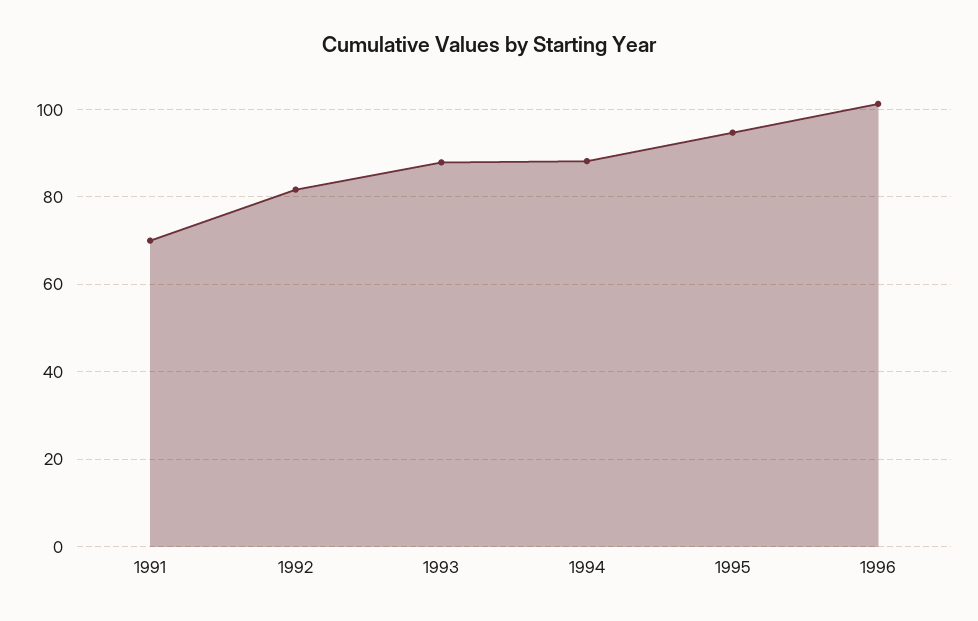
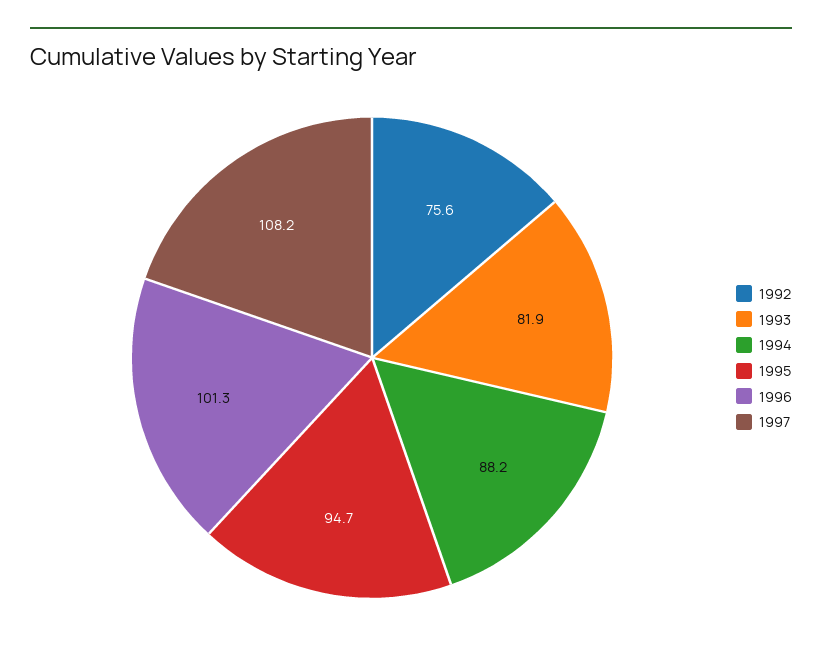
1991: 70 -> none
1992: 82 -> 75.6
1993: 88 -> 81.9
1997: none -> 108.2

